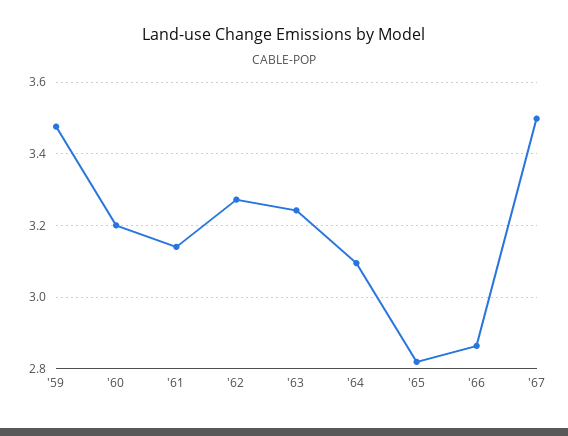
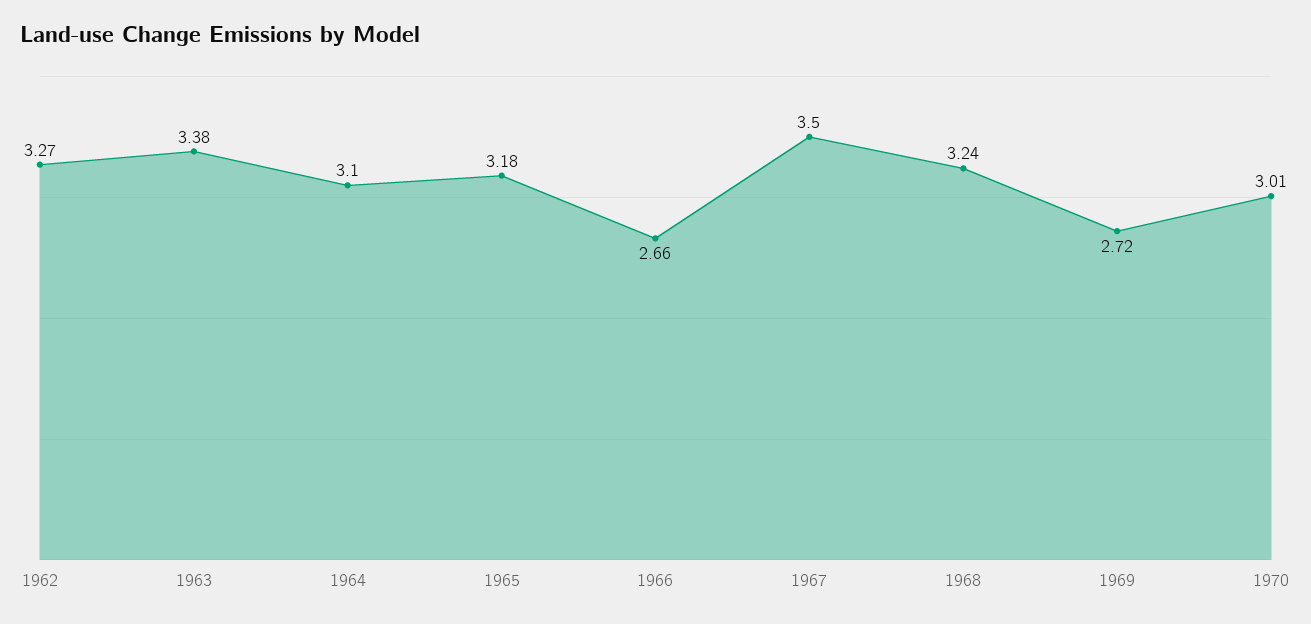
'59: 3.48 -> none
'60: 3.2 -> none
'61: 3.14 -> none
'63: 3.24 -> 3.38
'65: 2.82 -> 3.18
'66: 2.86 -> 2.66
1968: none -> 3.24
1969: none -> 2.72
1970: none -> 3.01

